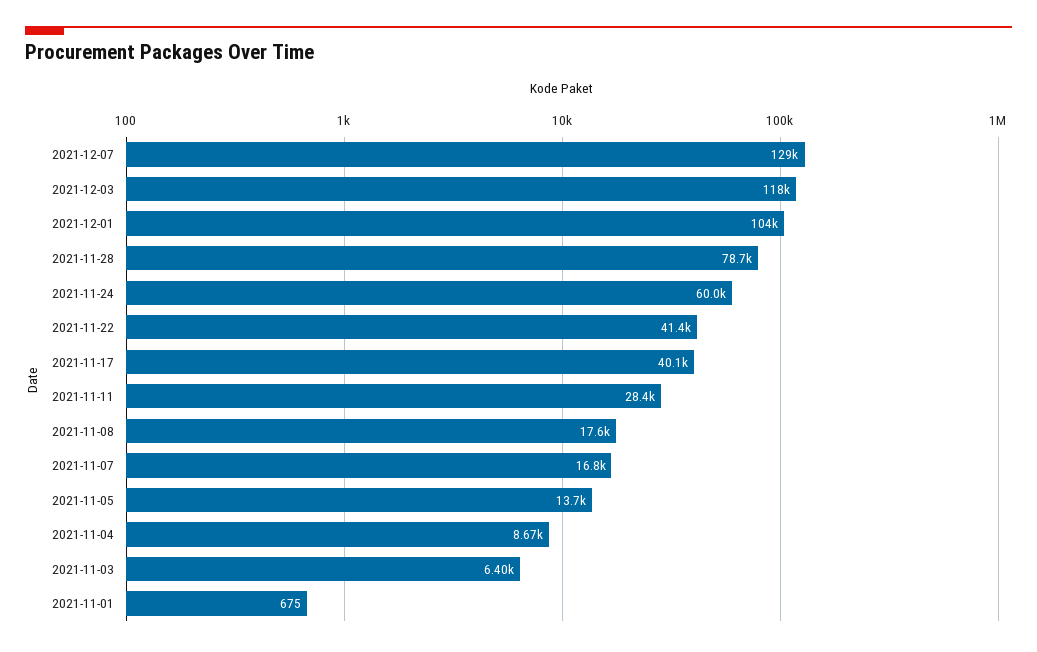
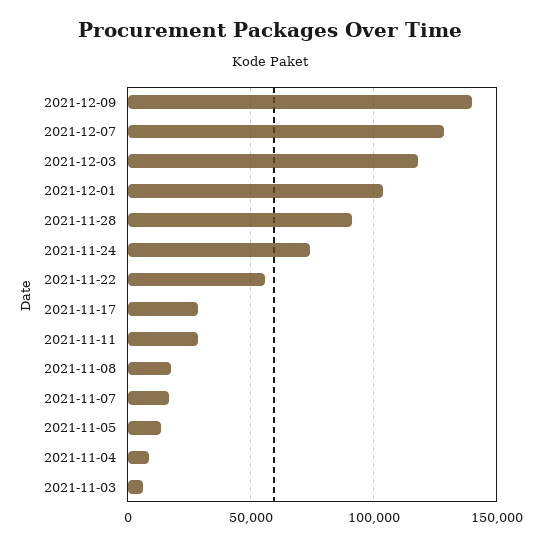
2021-11-28: 78700 -> 90000
2021-11-24: 60000 -> 75000
2021-11-22: 41400 -> 55000
2021-11-17: 40100 -> 30000
2021-11-01: 675 -> none
2021-12-09: none -> 140000

